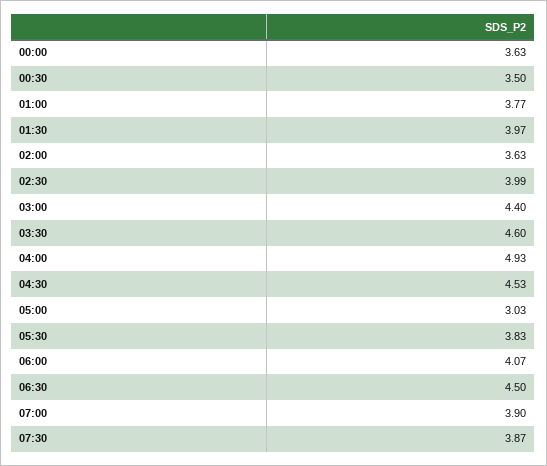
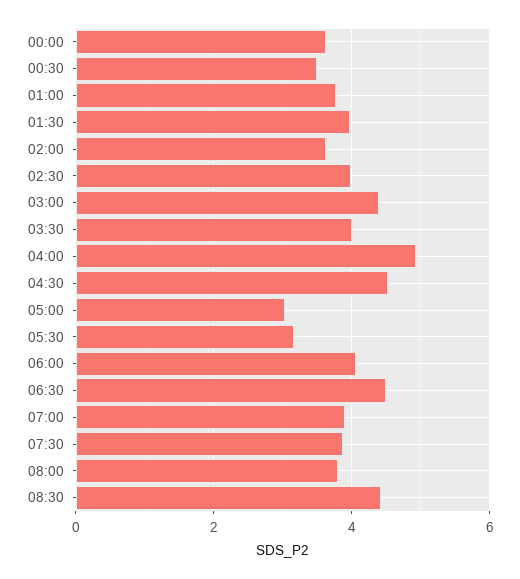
03:30: 4.6 -> 4
05:30: 3.83 -> 3.2
08:00: none -> 3.8
08:30: none -> 4.4

